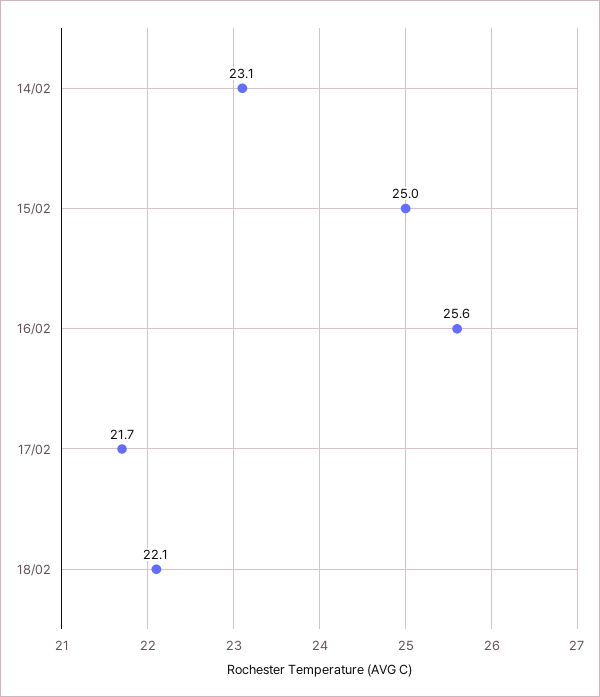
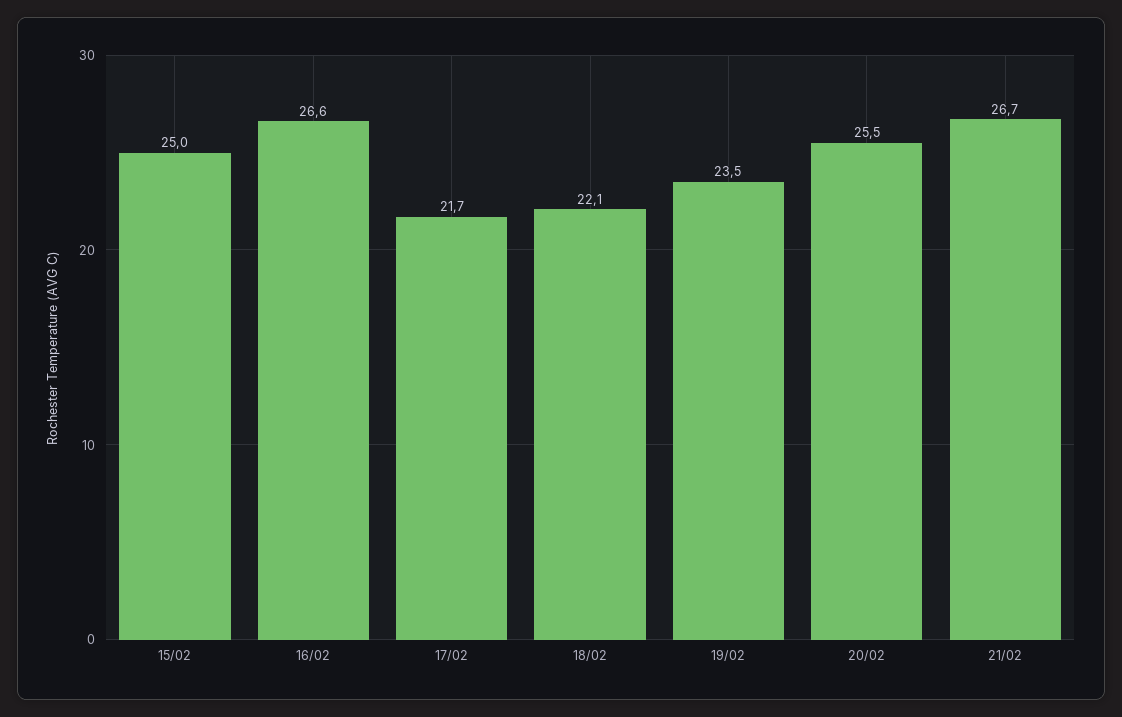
14/02: 23.1 -> none
16/02: 25.6 -> 26.6
19/02: none -> 23.5
20/02: none -> 25.5
21/02: none -> 26.7

